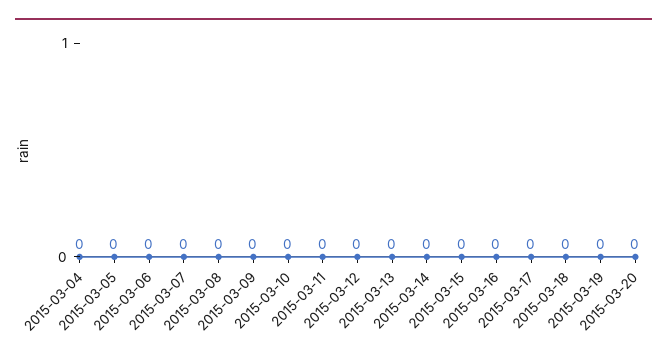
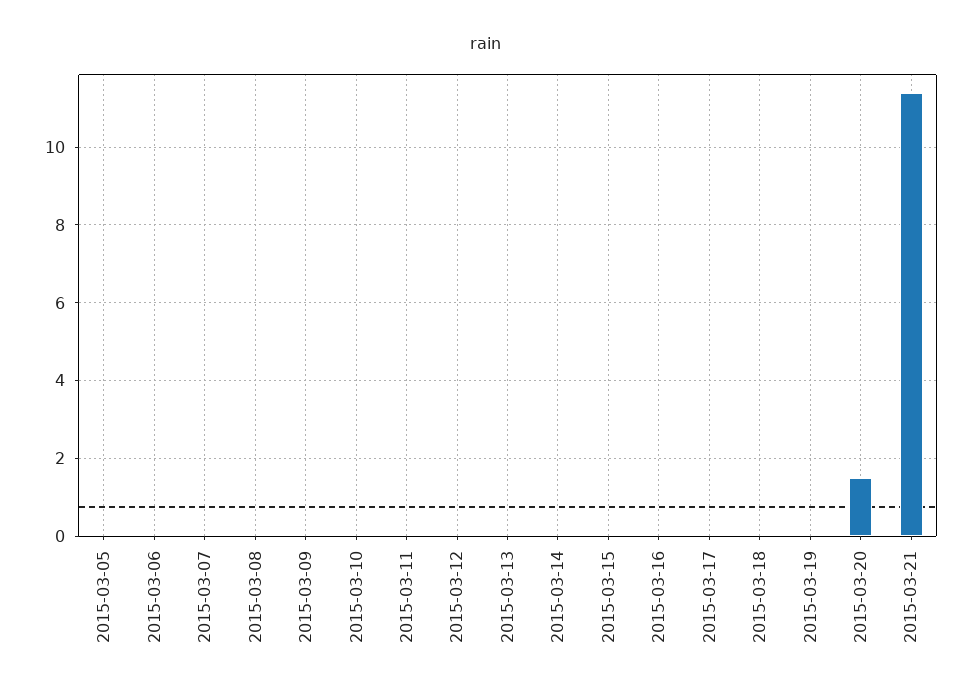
2015-03-04: 0 -> none
2015-03-20: 0 -> 1.5
2015-03-21: none -> 11.5

